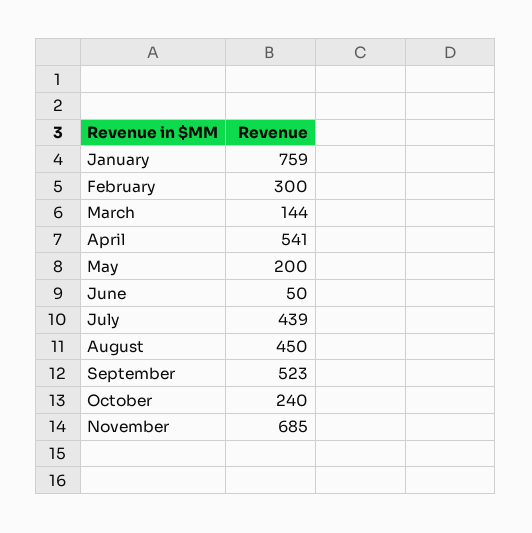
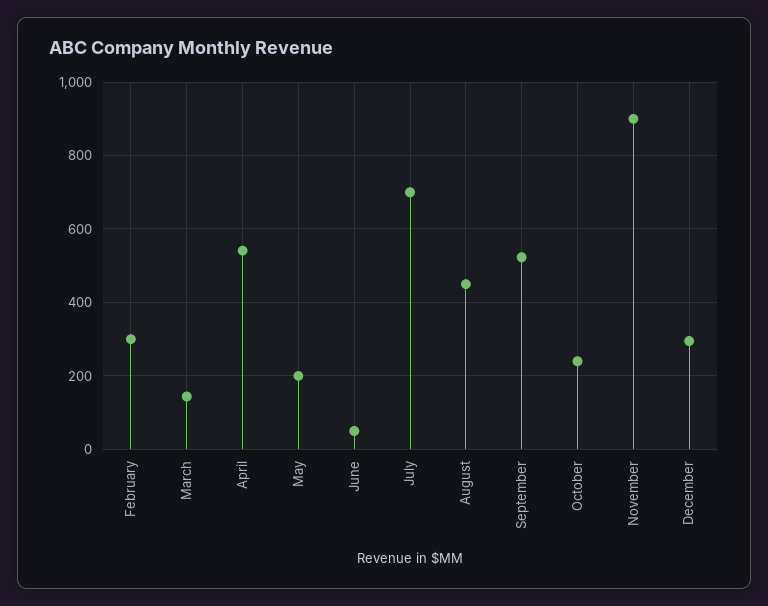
January: 759 -> none
July: 439 -> 700
November: 685 -> 900
December: none -> 300

